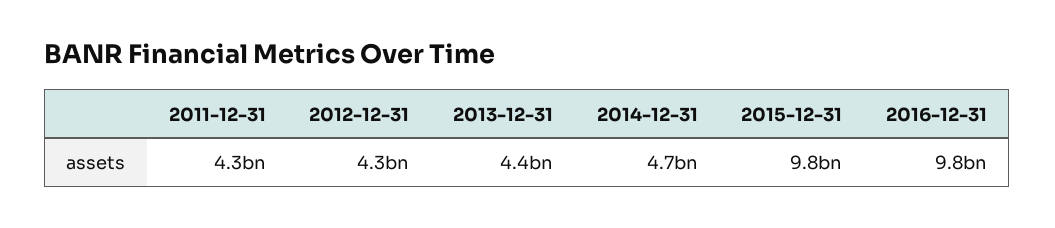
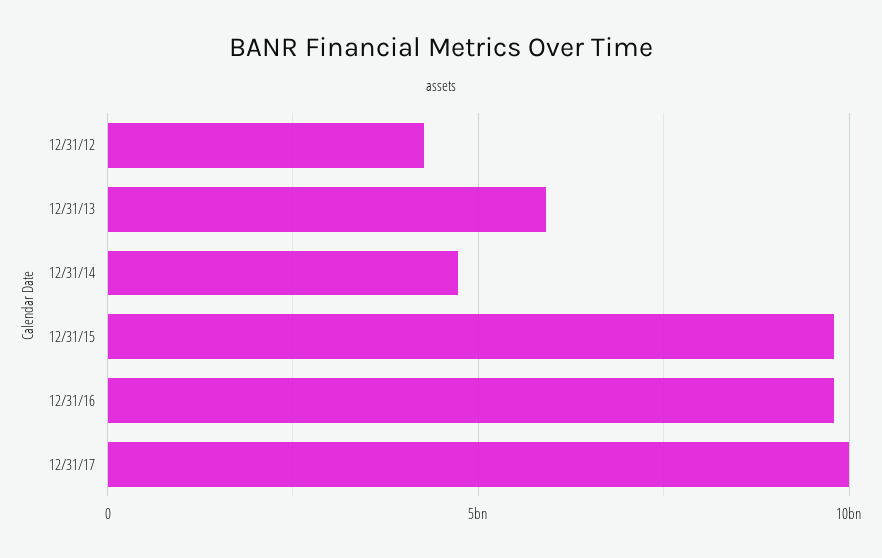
2011-12-31: 4300000000 -> none
2013-12-31: 4400000000 -> 6000000000
12/31/17: none -> 10000000000

